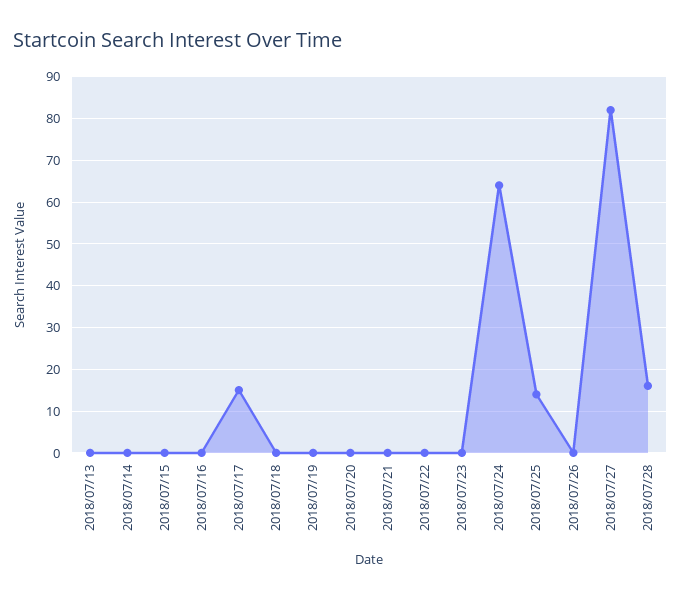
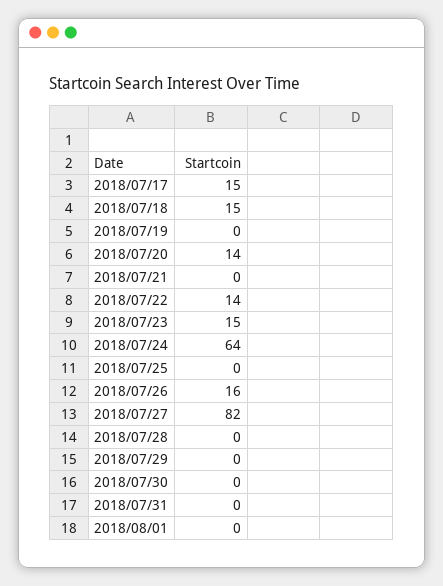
2018/07/13: 0 -> none
2018/07/14: 0 -> none
2018/07/15: 0 -> none
2018/07/16: 0 -> none
2018/07/18: 0 -> 15
2018/07/20: 0 -> 14
2018/07/22: 0 -> 14
2018/07/23: 0 -> 15
2018/07/25: 15 -> 0
2018/07/26: 0 -> 16
2018/07/28: 15 -> 0
2018/07/29: none -> 0
2018/07/30: none -> 0
2018/07/31: none -> 0
2018/08/01: none -> 0

